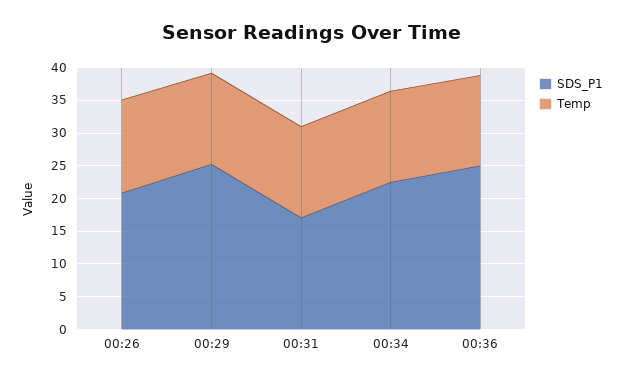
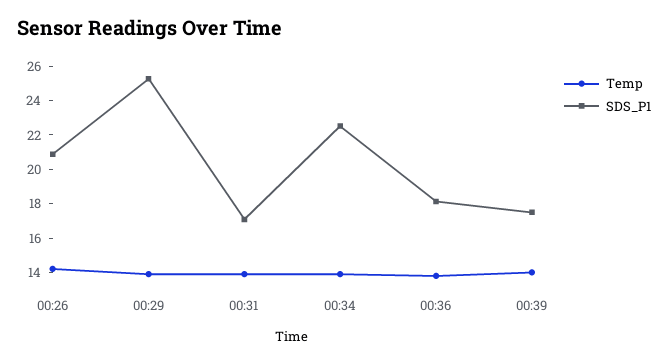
SDS_P1, 00:36: 25 -> 18
Temp, 00:39: none -> 14
SDS_P1, 00:39: none -> 17.5

